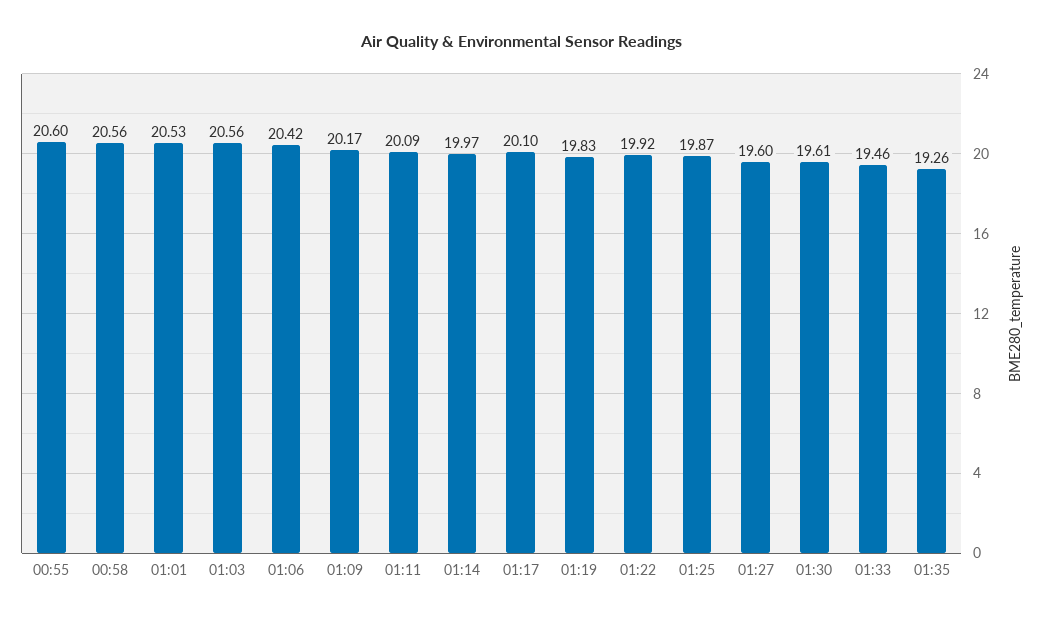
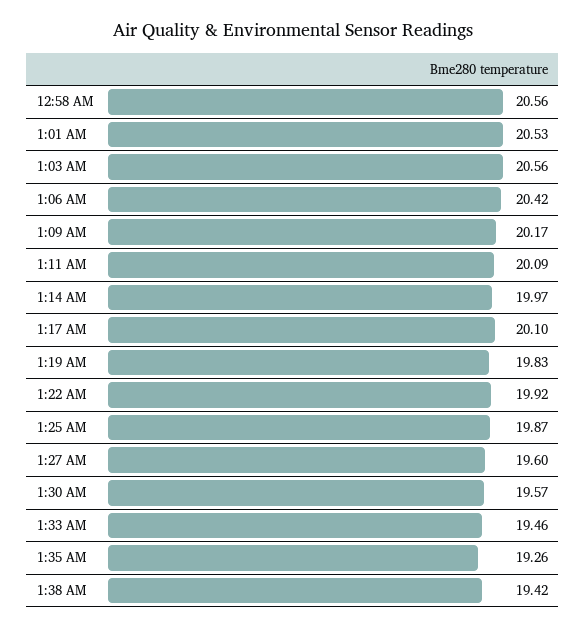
00:55: 20.6 -> none
01:30: 19.61 -> 19.57
1:38 AM: none -> 19.42

